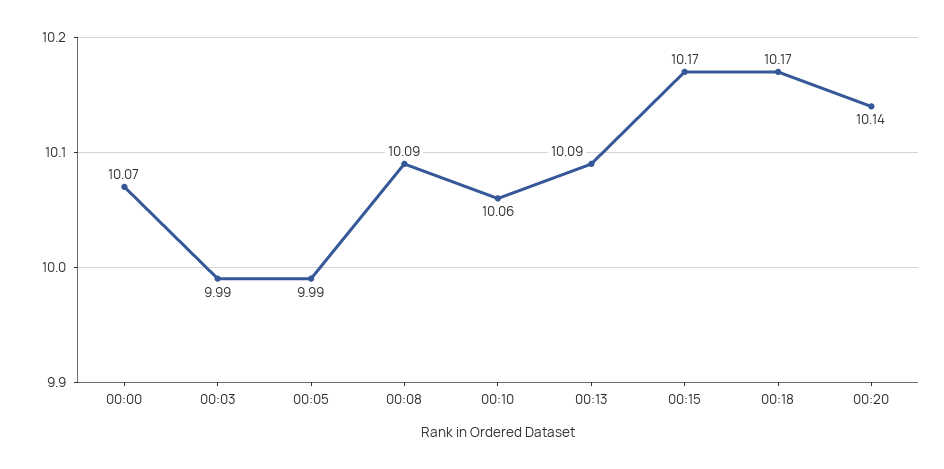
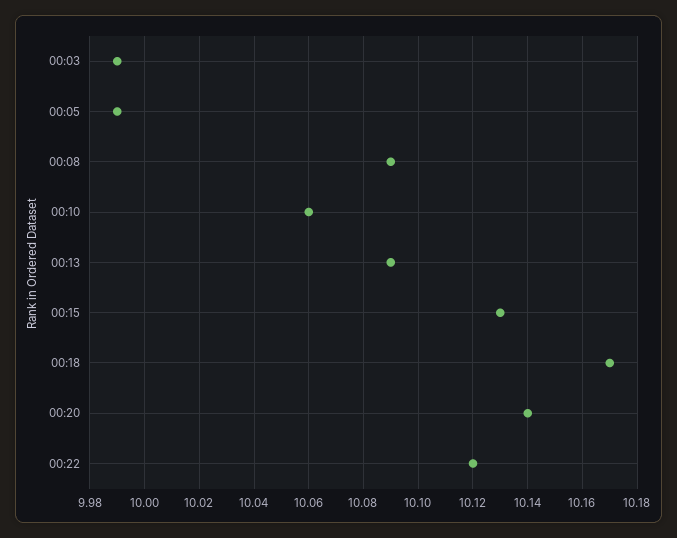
00:00: 10.07 -> none
00:15: 10.17 -> 10.13
00:22: none -> 10.12

